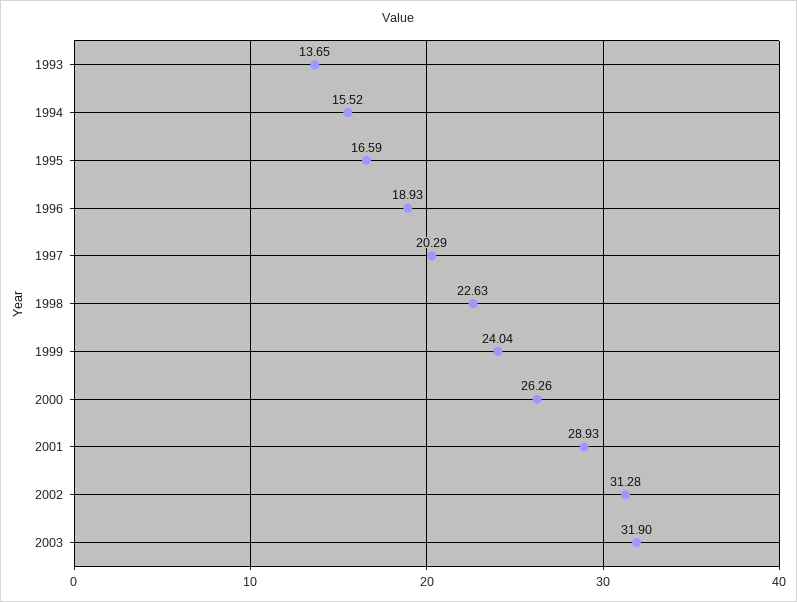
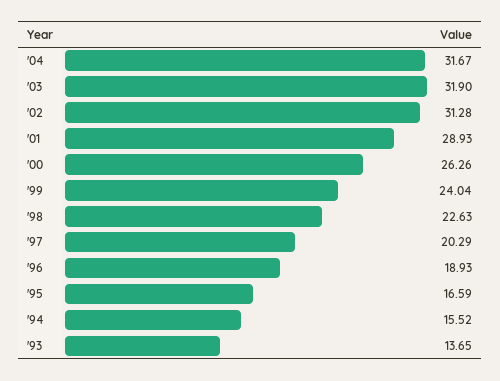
'04: none -> 31.67

